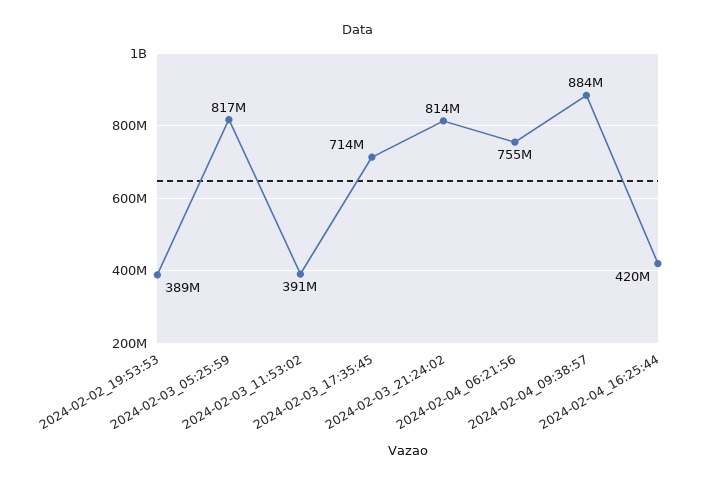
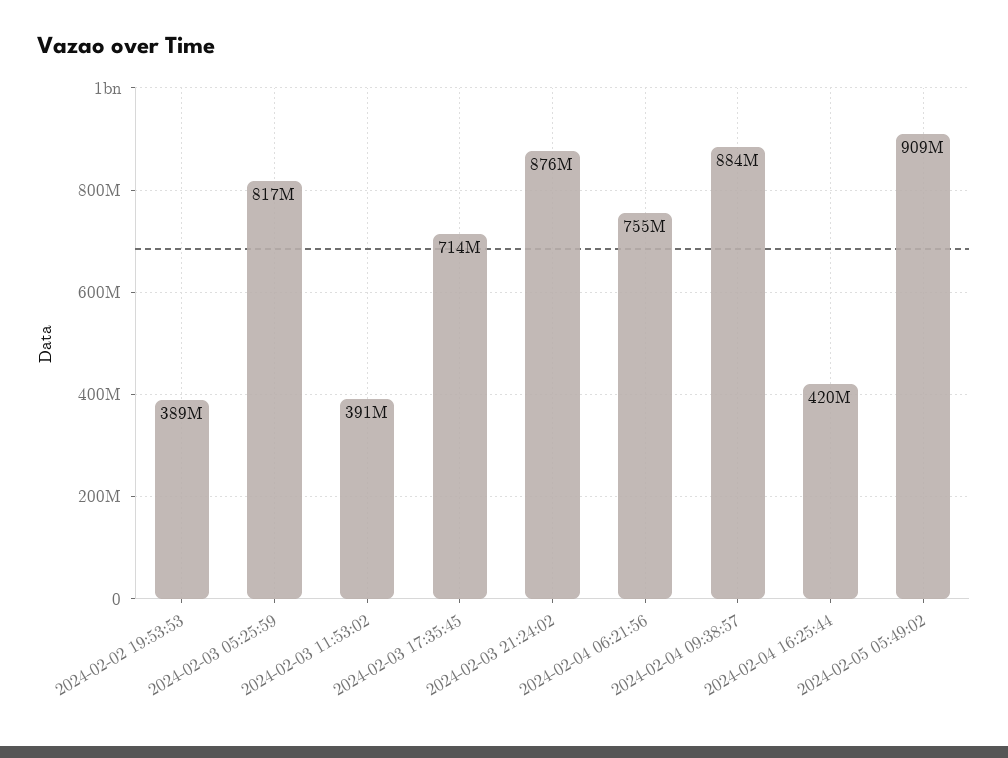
2024-02-03_21:24:02: 814000000 -> 876000000
2024-02-05 05:49:02: none -> 909000000

